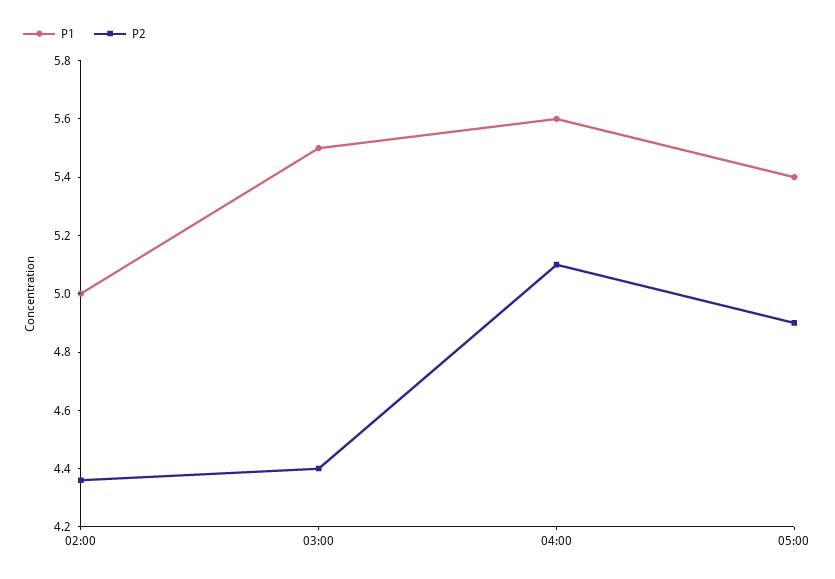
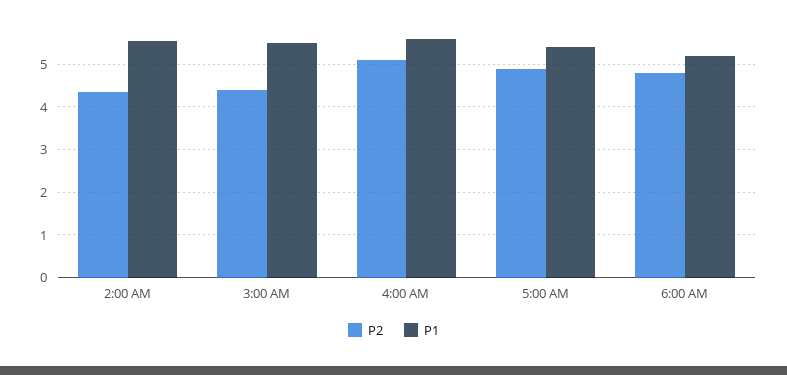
P1, 02:00: 5 -> 5.6
P2, 6:00 AM: none -> 4.8
P1, 6:00 AM: none -> 5.2

